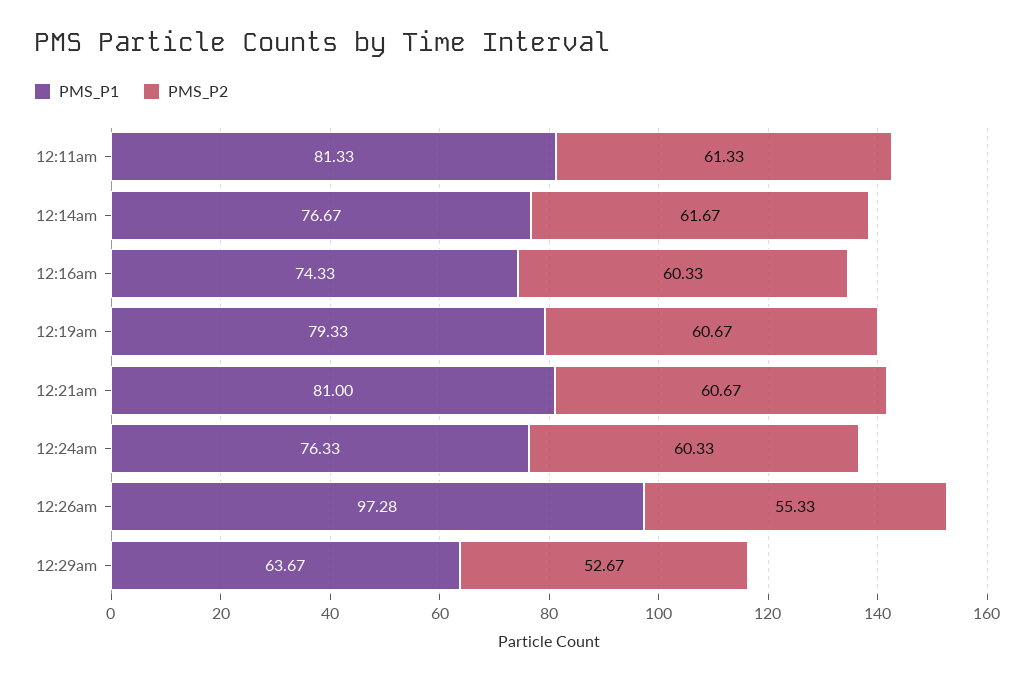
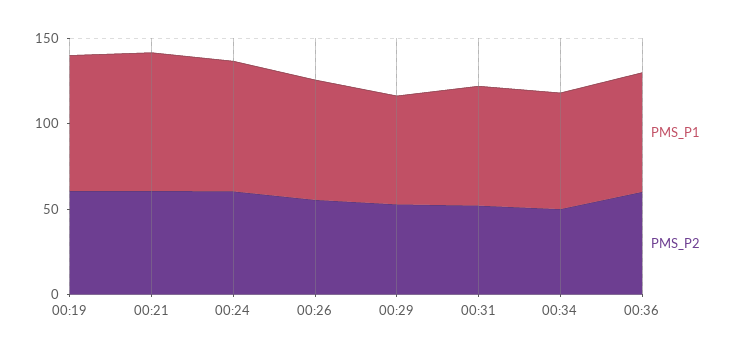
PMS_P1, 12:11am: 81.33 -> none
PMS_P2, 12:11am: 61.33 -> none
PMS_P1, 12:14am: 76.67 -> none
PMS_P2, 12:14am: 61.67 -> none
PMS_P1, 12:16am: 74.33 -> none
PMS_P2, 12:16am: 60.33 -> none
PMS_P1, 12:26am: 97.28 -> 70
PMS_P1, 00:31: none -> 70
PMS_P2, 00:31: none -> 50
PMS_P1, 00:34: none -> 70
PMS_P2, 00:34: none -> 50
PMS_P1, 00:36: none -> 70
PMS_P2, 00:36: none -> 60

